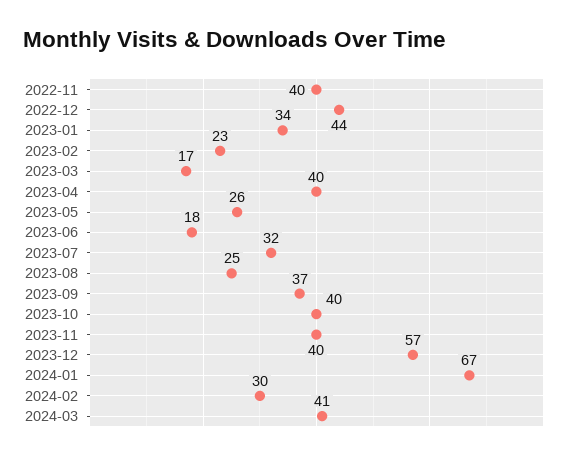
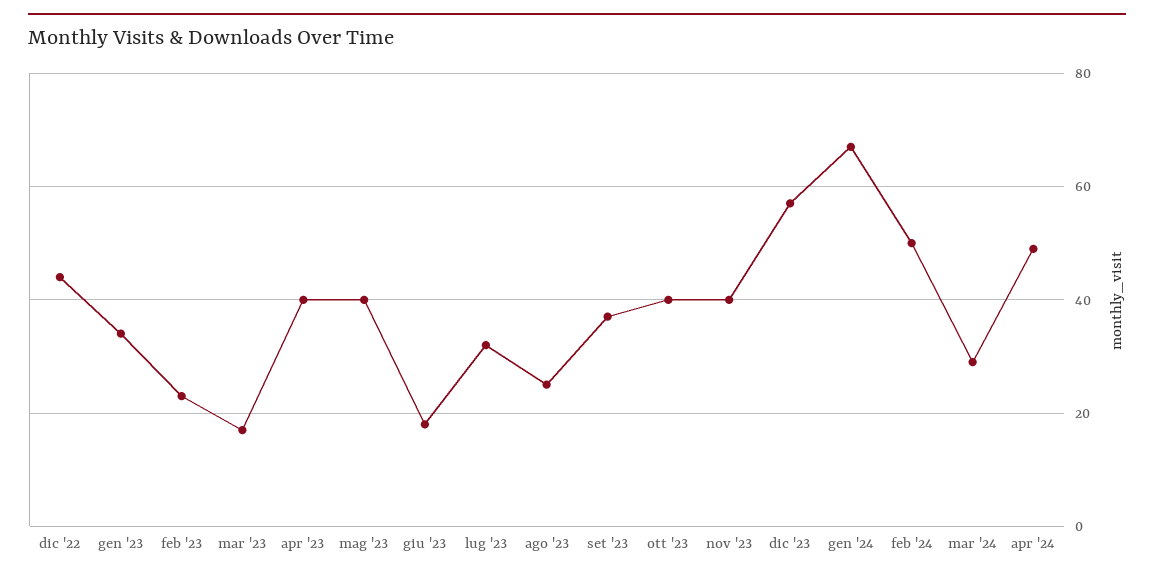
2022-11: 40 -> none
2023-05: 26 -> 40
2024-02: 30 -> 50
2024-03: 41 -> 30
apr '24: none -> 50

